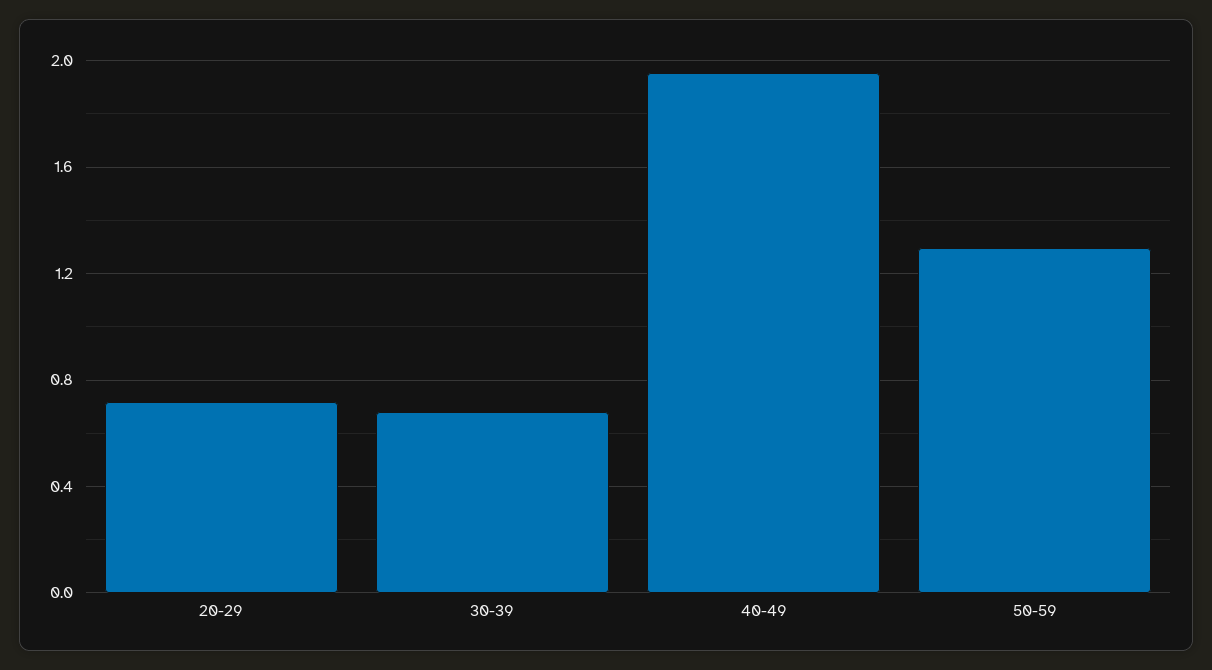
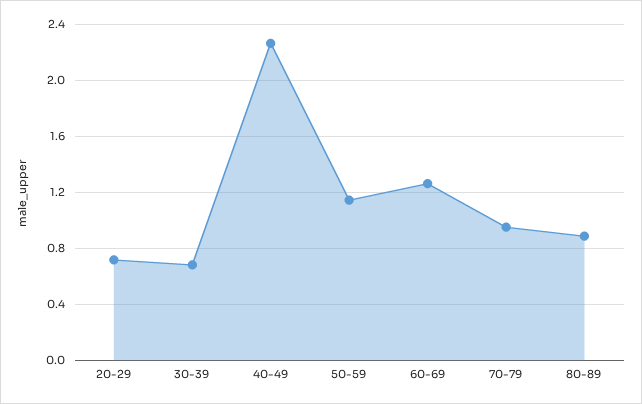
40-49: 1.95 -> 2.25
50-59: 1.3 -> 1.15
60-69: none -> 1.25
70-79: none -> 0.95
80-89: none -> 0.9

